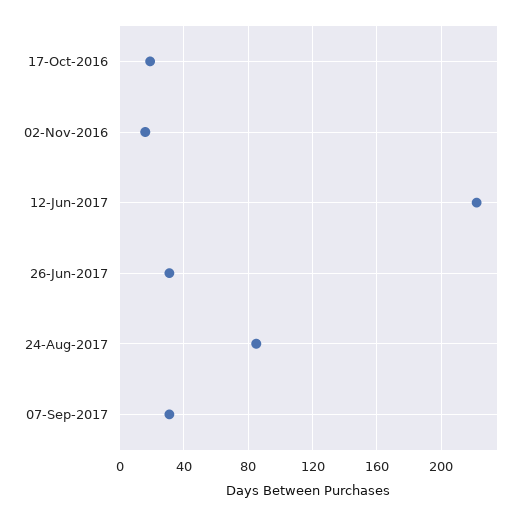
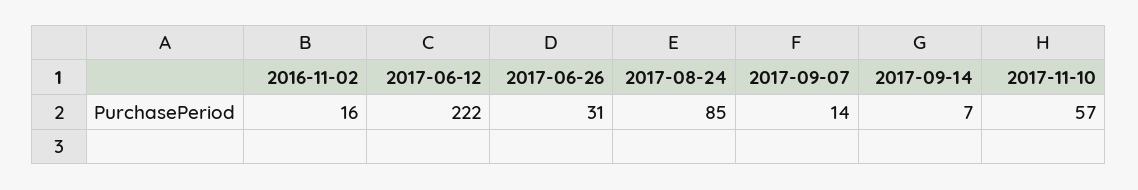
17-Oct-2016: 20 -> none
07-Sep-2017: 30 -> 14
2017-09-14: none -> 7
2017-11-10: none -> 57

